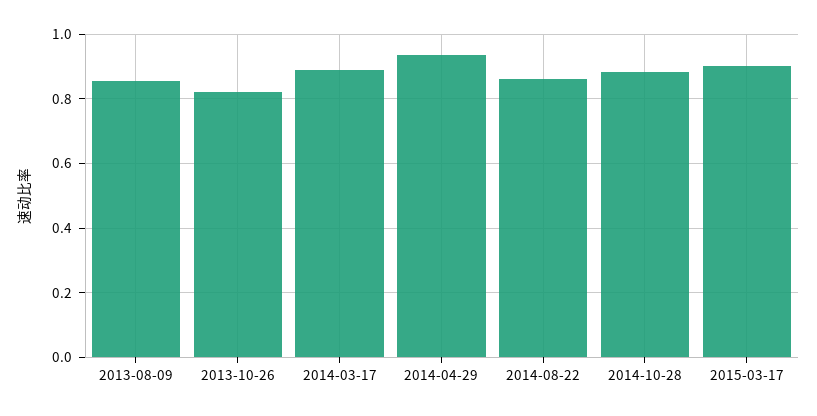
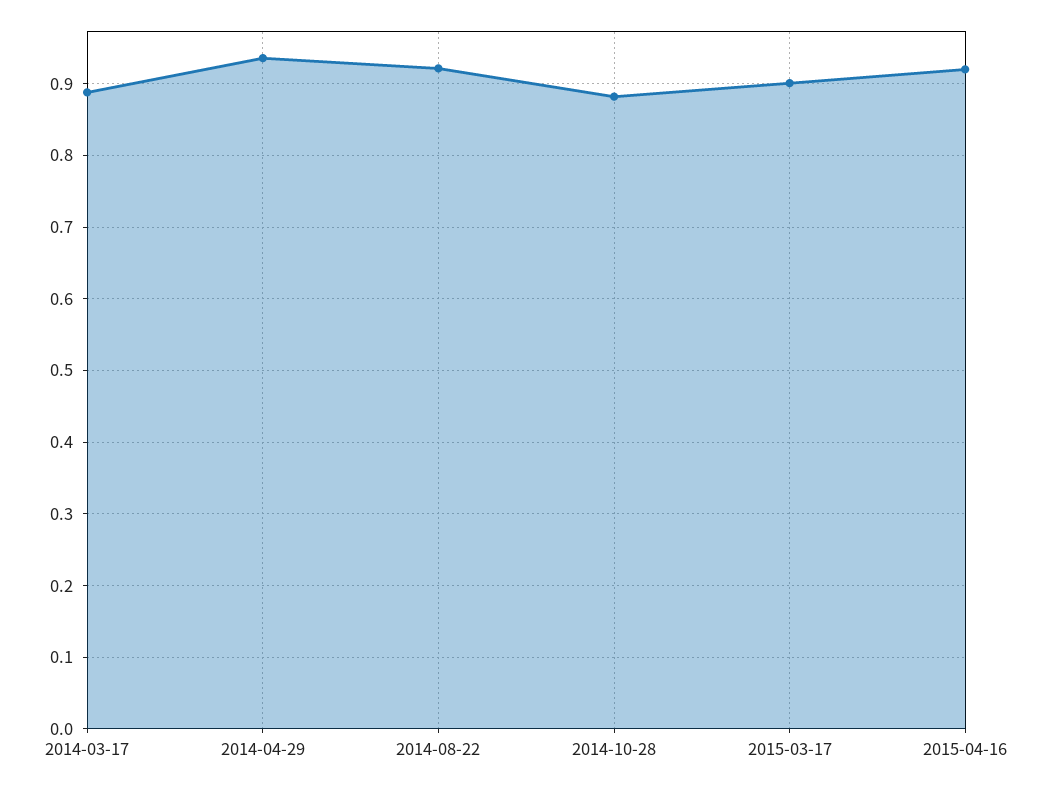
2013-08-09: 0.86 -> none
2013-10-26: 0.82 -> none
2014-08-22: 0.86 -> 0.92
2015-04-16: none -> 0.92

